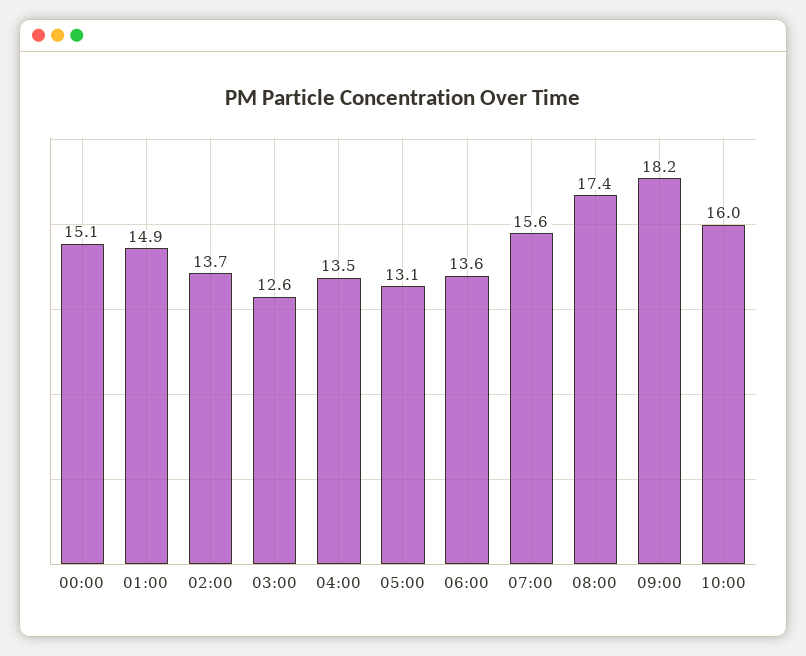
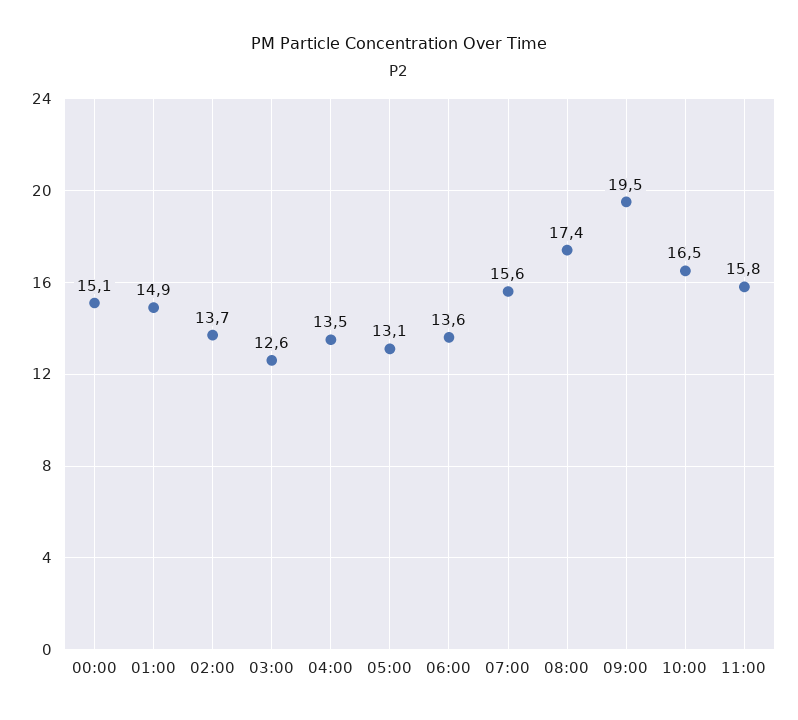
09:00: 18.2 -> 19.5
10:00: 16 -> 16.5
11:00: none -> 15.8

